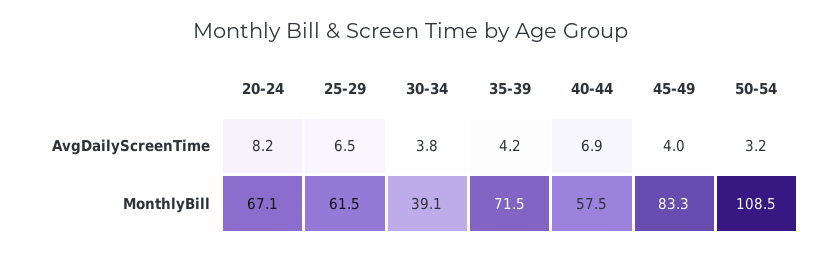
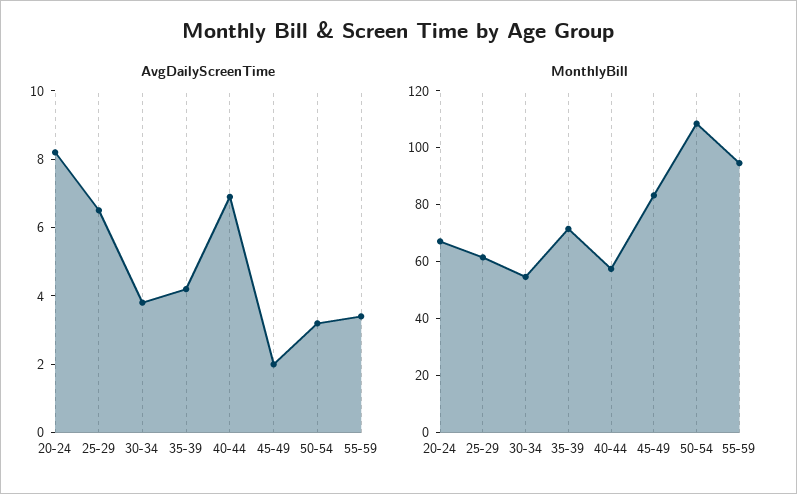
AvgDailyScreenTime, 45-49: 4 -> 2
MonthlyBill, 30-34: 39.1 -> 55
AvgDailyScreenTime, 55-59: none -> 3.5
MonthlyBill, 55-59: none -> 95

